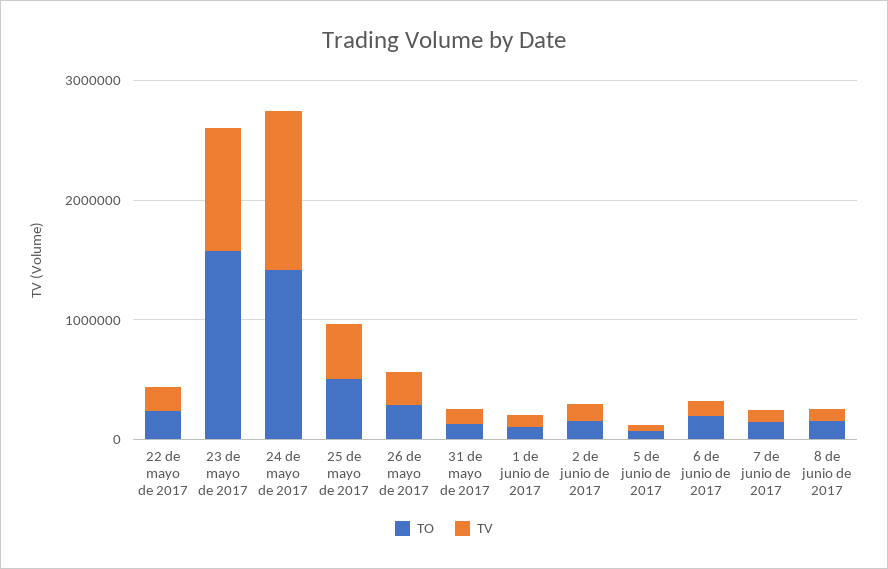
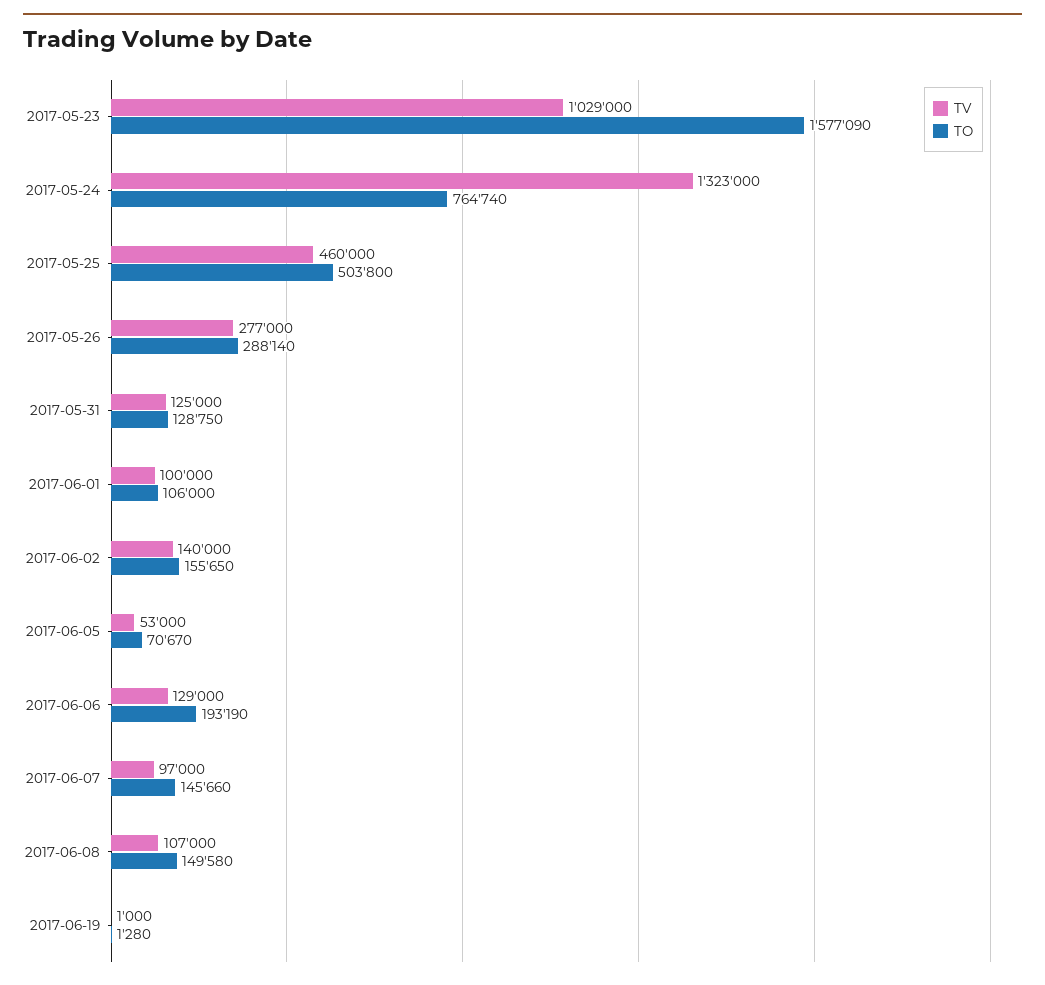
TO, 22 de mayo de 2017: 200000 -> none
TV, 22 de mayo de 2017: 200000 -> none
TO, 24 de mayo de 2017: 1400000 -> 764740
TV, 2017-06-19: none -> 1000
TO, 2017-06-19: none -> 1280

